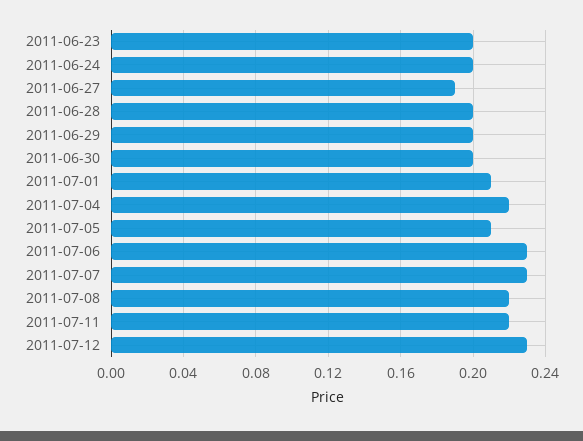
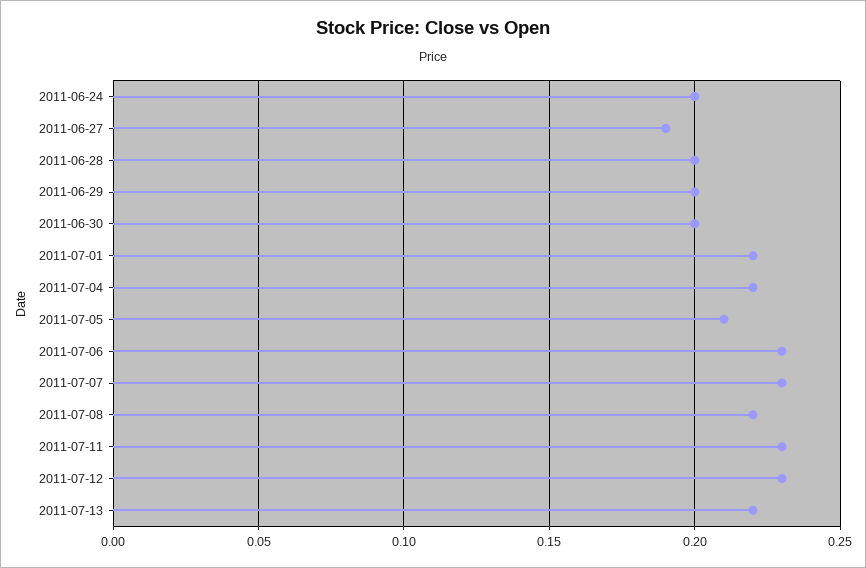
2011-06-23: 0.2 -> none
2011-07-01: 0.21 -> 0.22
2011-07-11: 0.22 -> 0.23
2011-07-13: none -> 0.22

